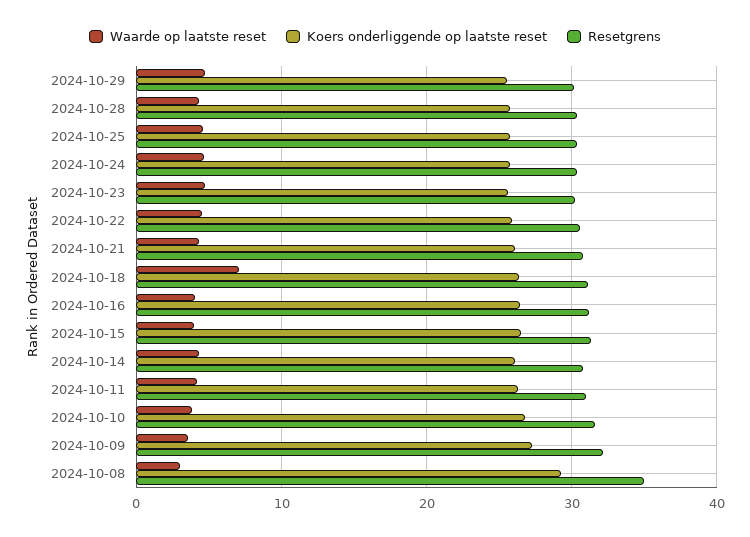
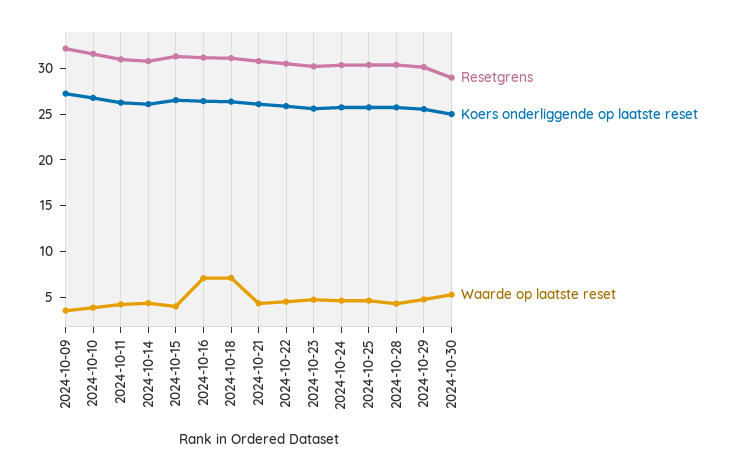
Waarde op laatste reset, 2024-10-16: 4 -> 7
Waarde op laatste reset, 2024-10-08: 3 -> none
Koers onderliggende op laatste reset, 2024-10-08: 29 -> none
Resetgrens, 2024-10-08: 35 -> none
Resetgrens, 2024-10-30: none -> 29
Koers onderliggende op laatste reset, 2024-10-30: none -> 25
Waarde op laatste reset, 2024-10-30: none -> 5

